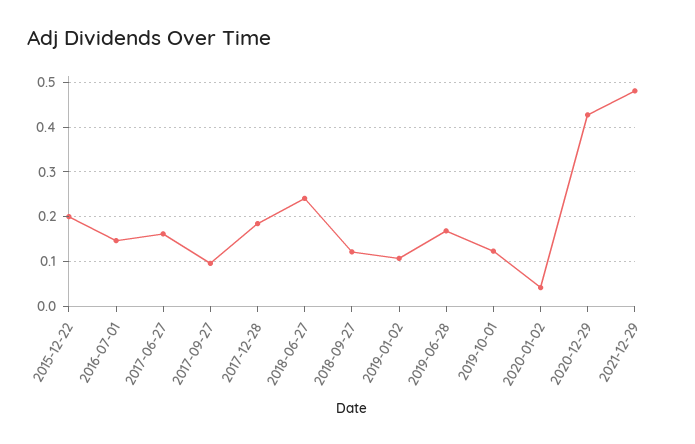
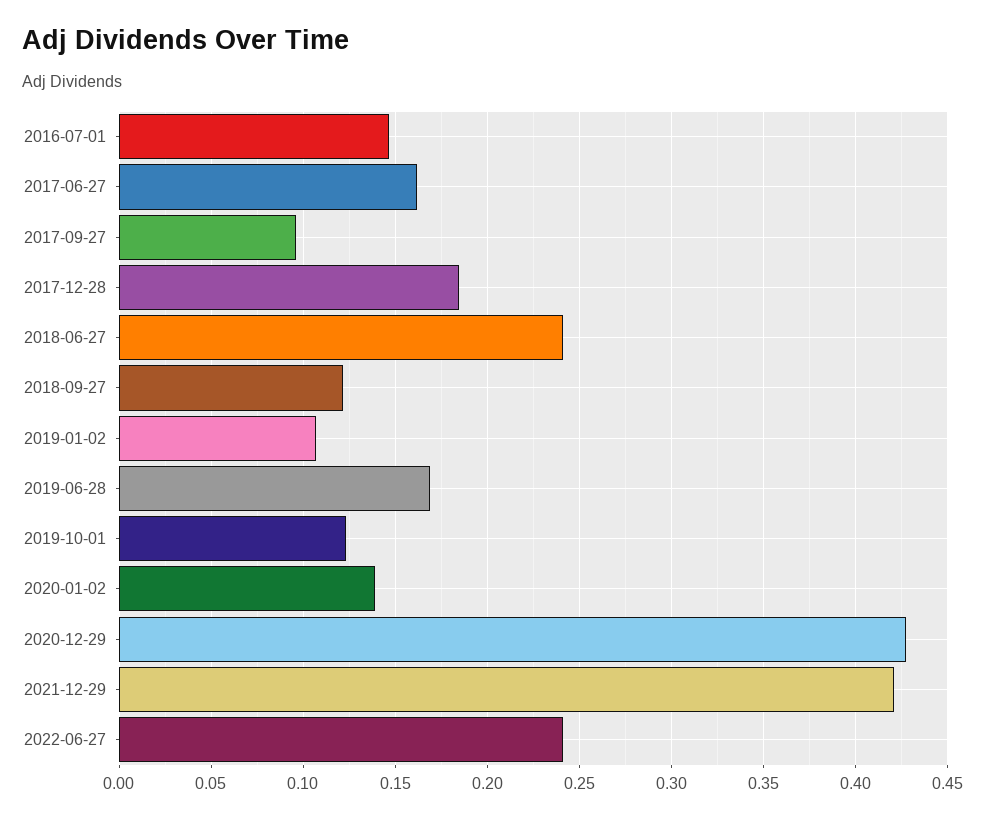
2015-12-22: 0.2 -> none
2020-01-02: 0.04 -> 0.14
2021-12-29: 0.48 -> 0.42
2022-06-27: none -> 0.24

